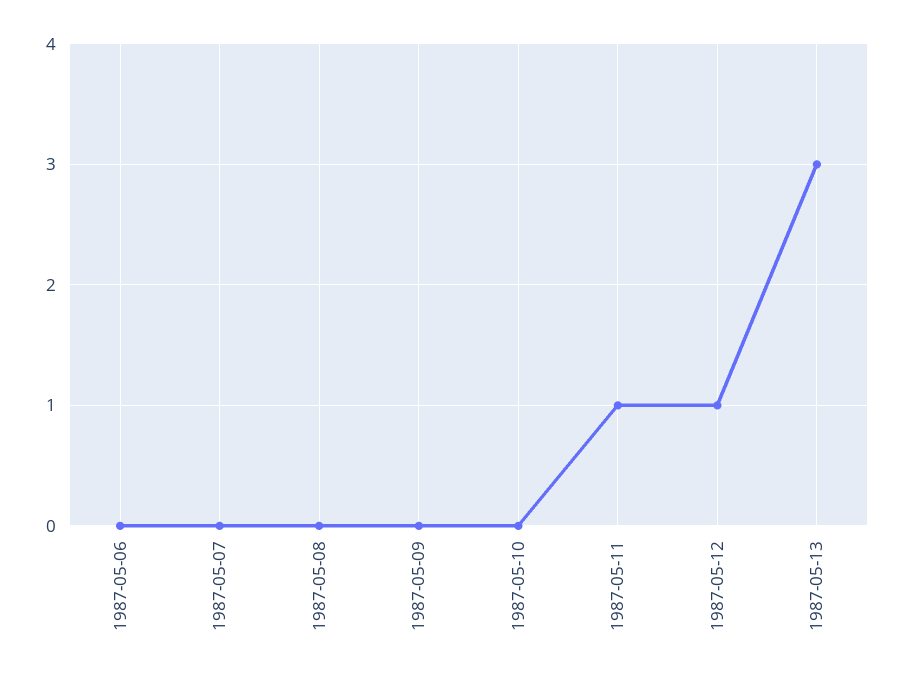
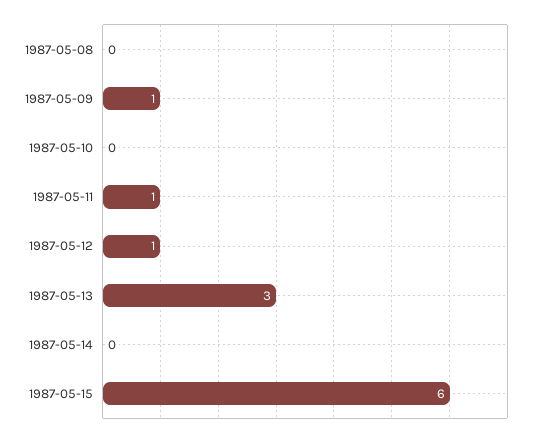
1987-05-06: 0 -> none
1987-05-07: 0 -> none
1987-05-09: 0 -> 1
1987-05-14: none -> 0
1987-05-15: none -> 6

